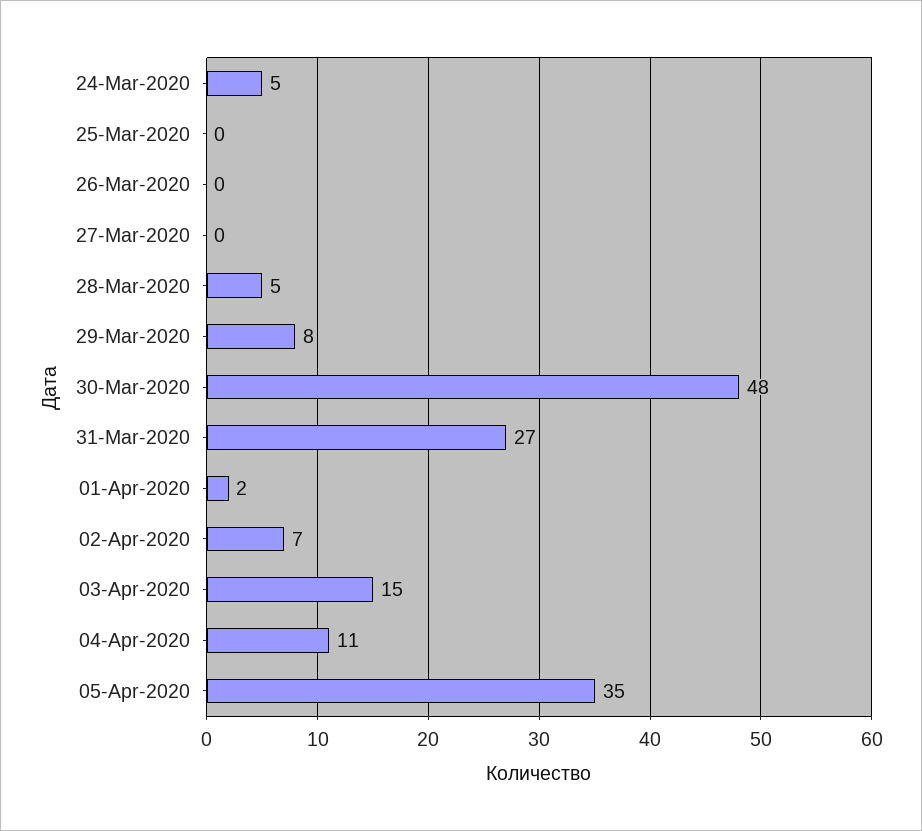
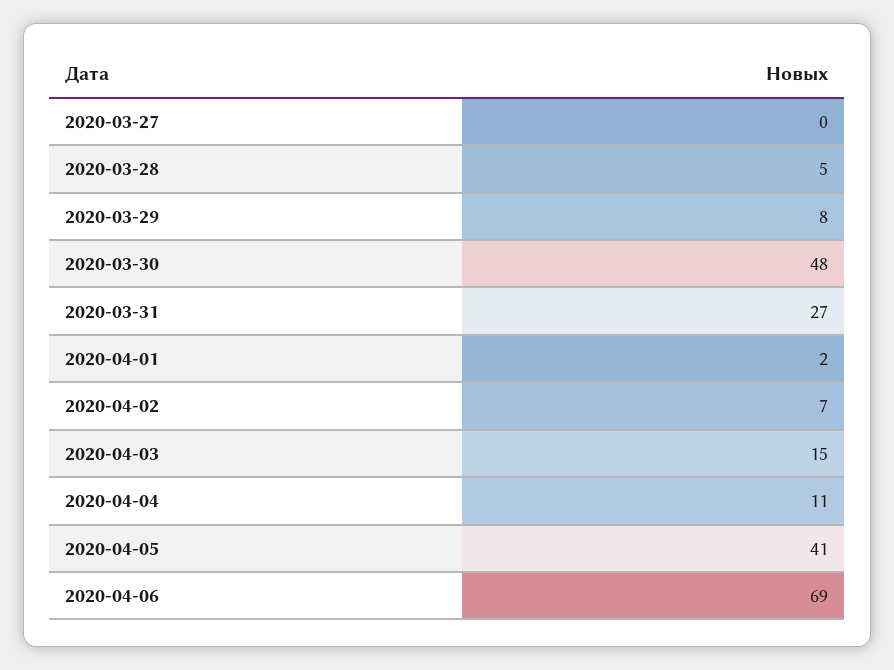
24-Mar-2020: 5 -> none
25-Mar-2020: 0 -> none
26-Mar-2020: 0 -> none
05-Apr-2020: 35 -> 41
2020-04-06: none -> 69

